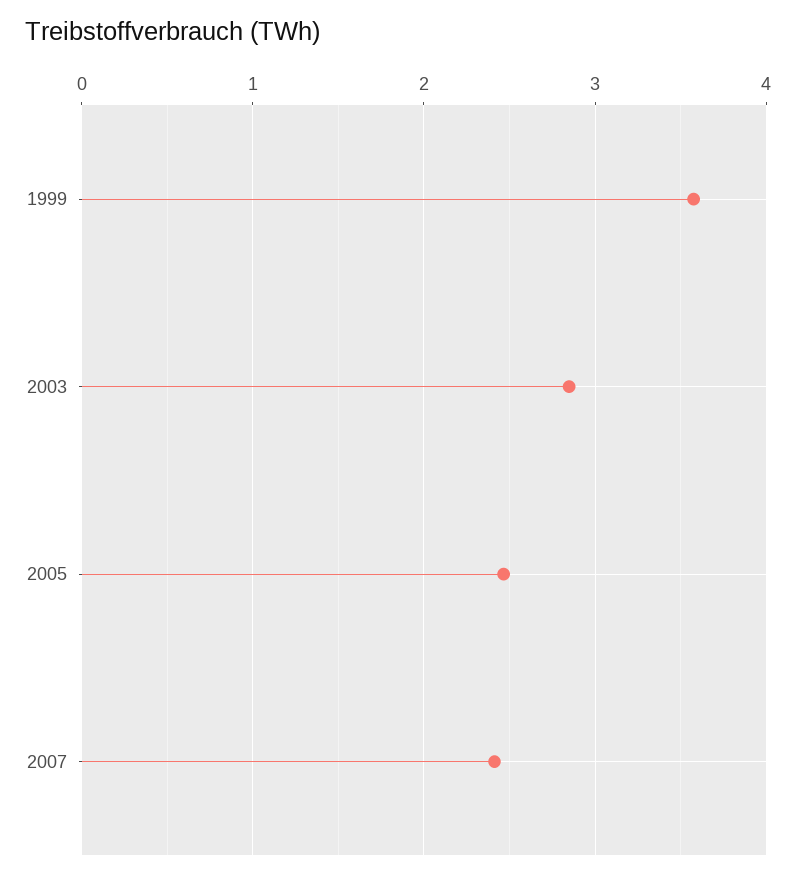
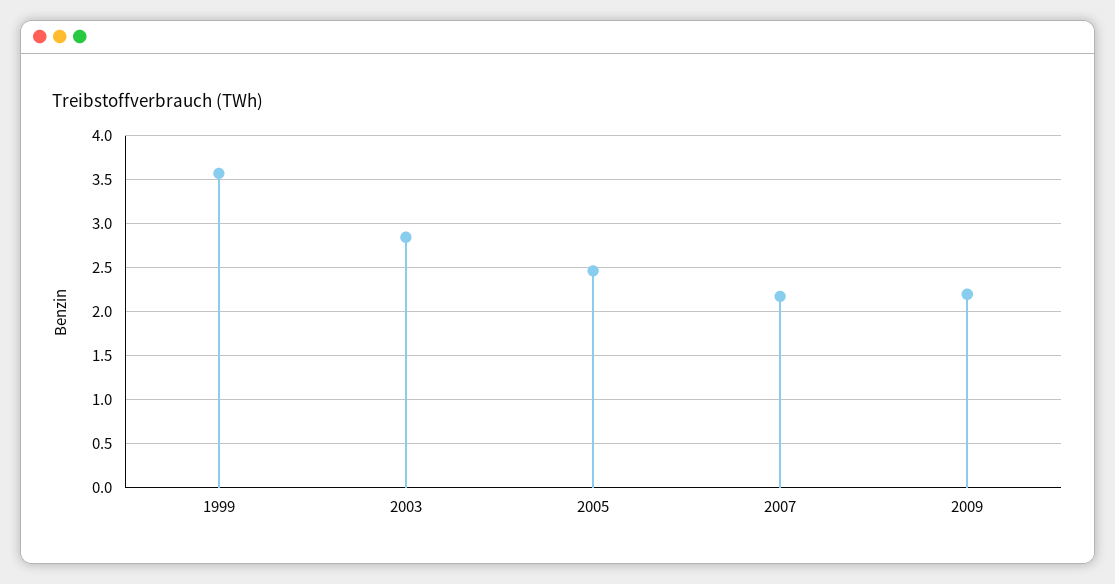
2007: 2.4 -> 2.2
2009: none -> 2.2

